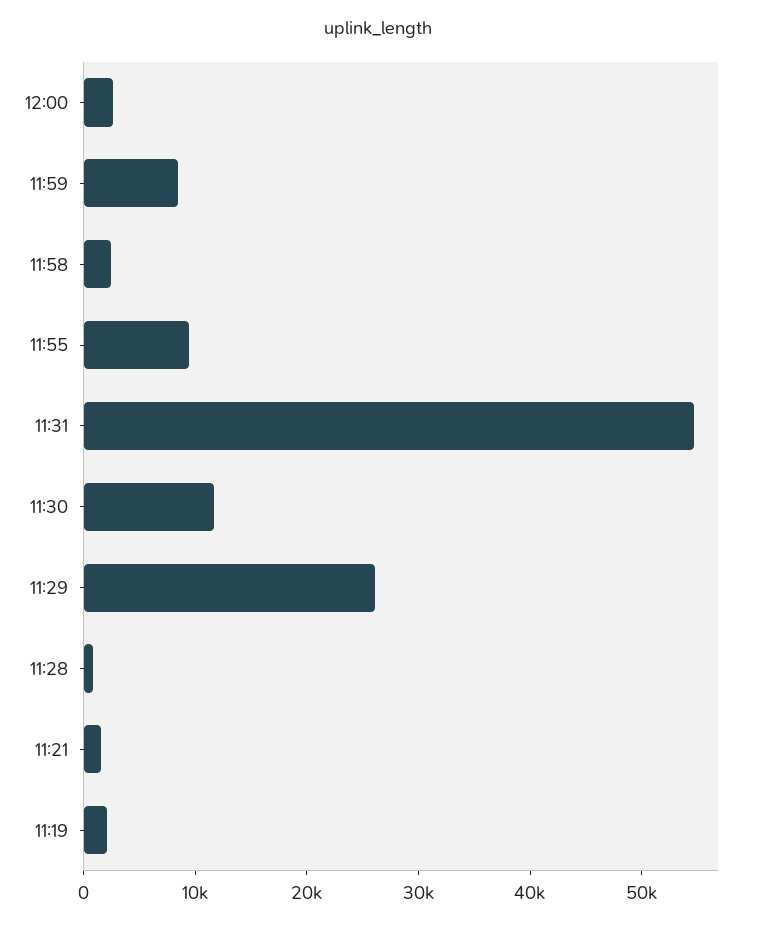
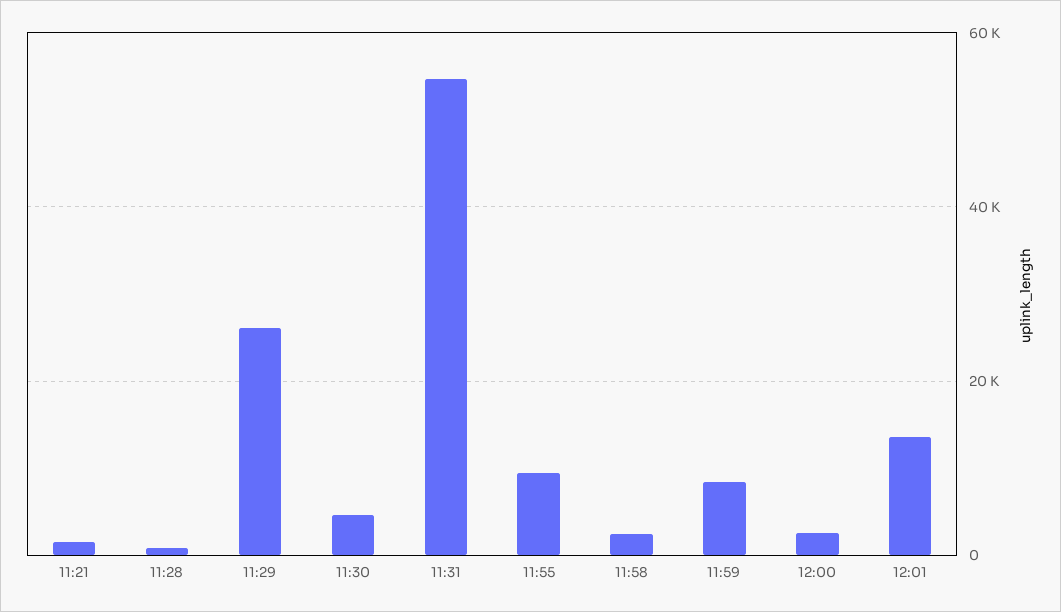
11:30: 12000 -> 4000
11:19: 2000 -> none
12:01: none -> 14000

